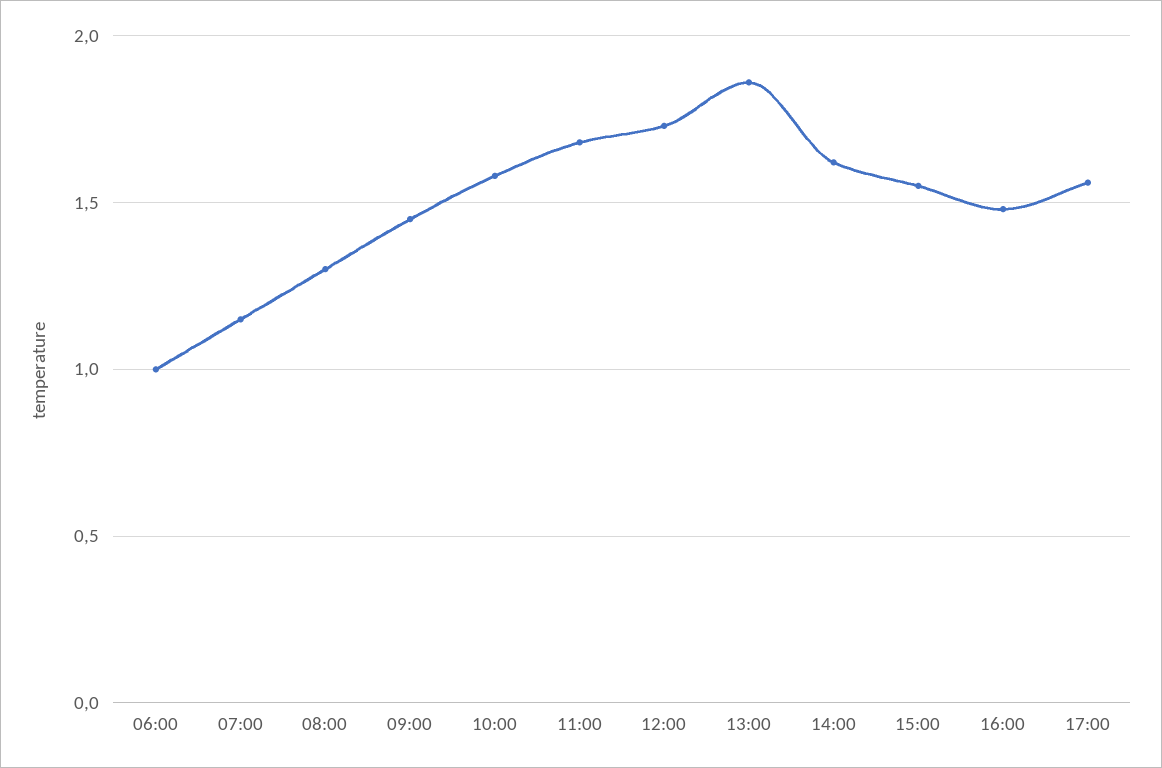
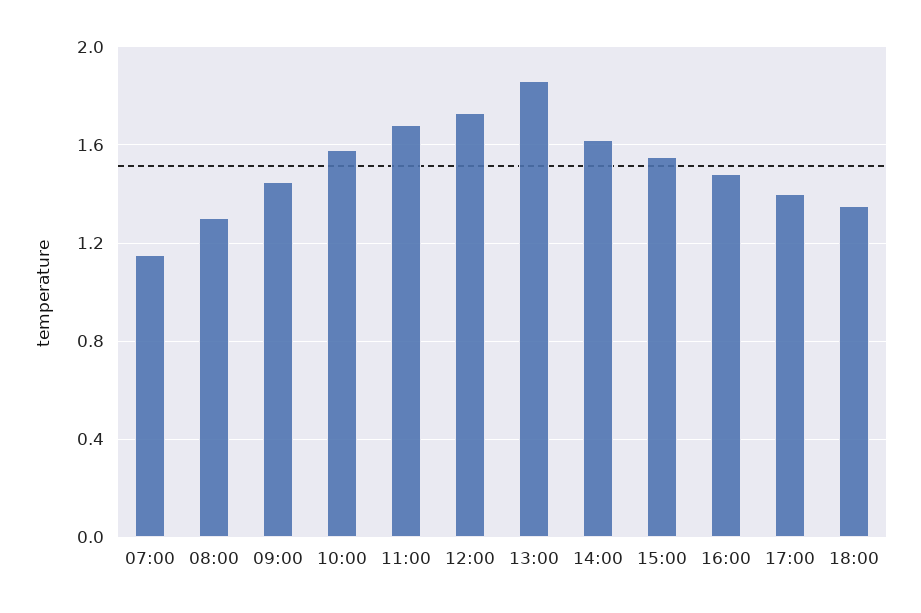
06:00: 1 -> none
17:00: 1.55 -> 1.4
18:00: none -> 1.35

